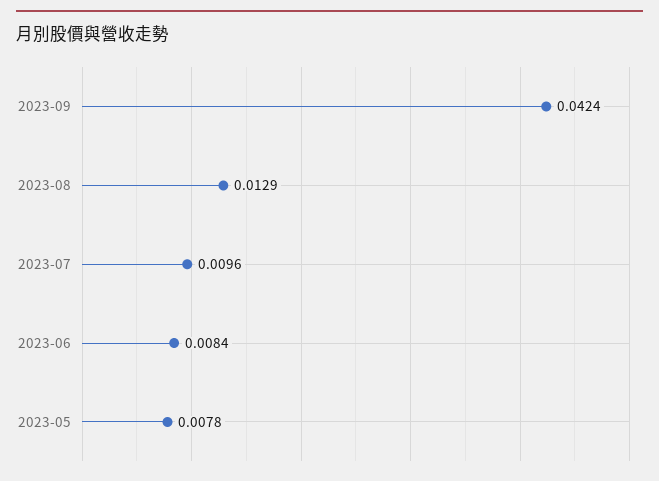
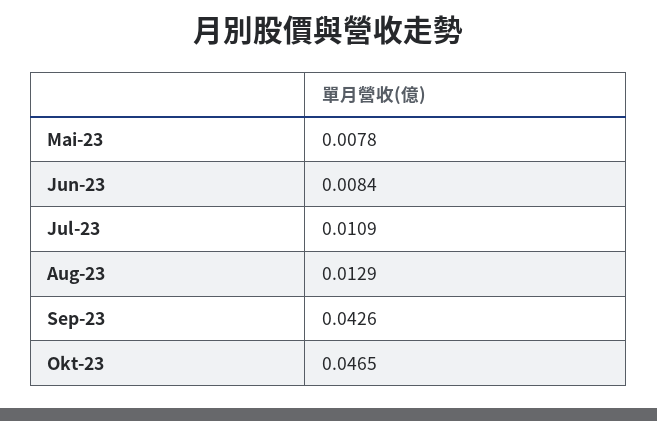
2023-09: 0.0424 -> 0.0426
2023-07: 0.0096 -> 0.0109
Okt-23: none -> 0.0465

